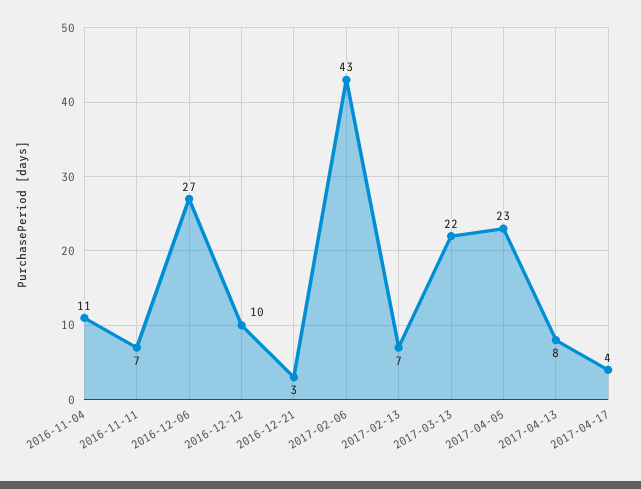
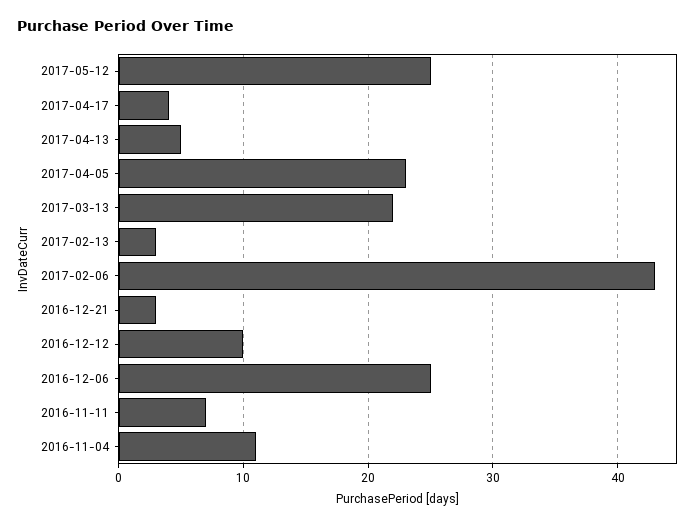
2016-12-06: 27 -> 25
2017-02-13: 7 -> 3
2017-04-13: 8 -> 5
2017-05-12: none -> 25

